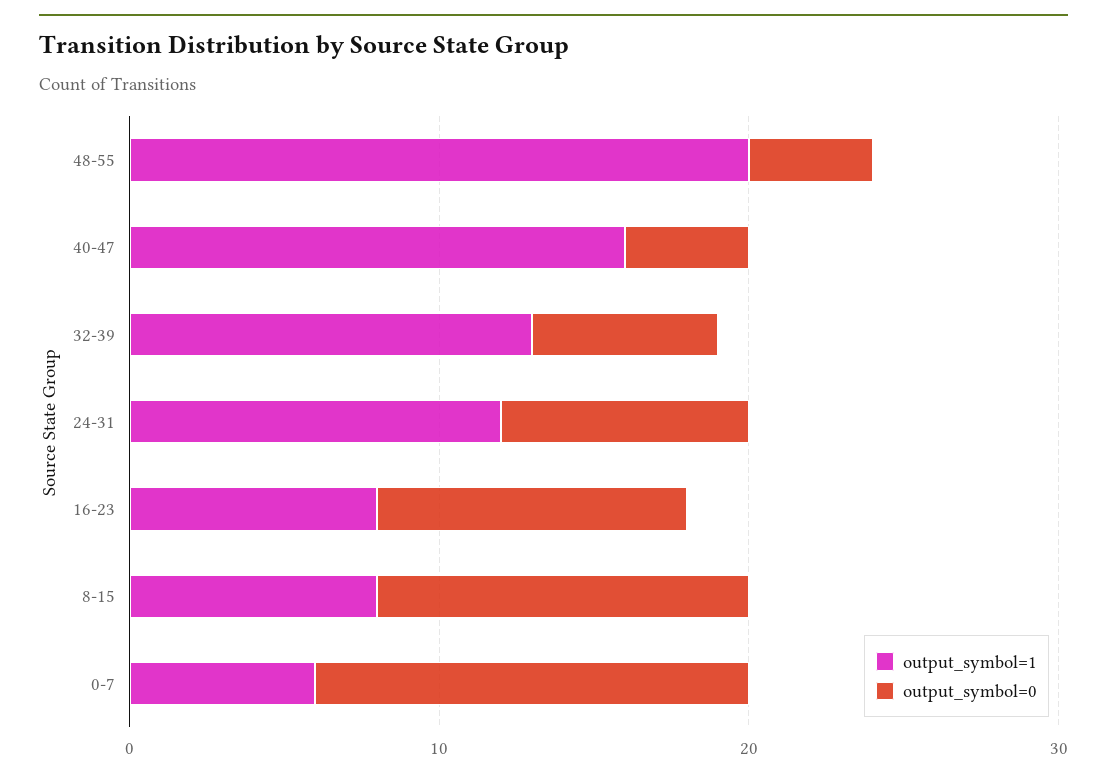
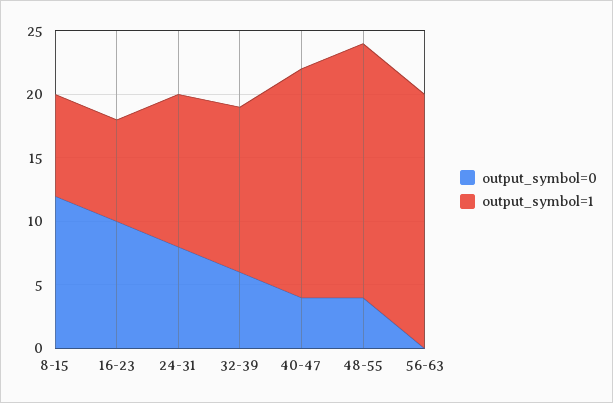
output_symbol=1, 40-47: 16 -> 18
output_symbol=1, 0-7: 6 -> none
output_symbol=0, 0-7: 14 -> none
output_symbol=0, 56-63: none -> 0
output_symbol=1, 56-63: none -> 20

